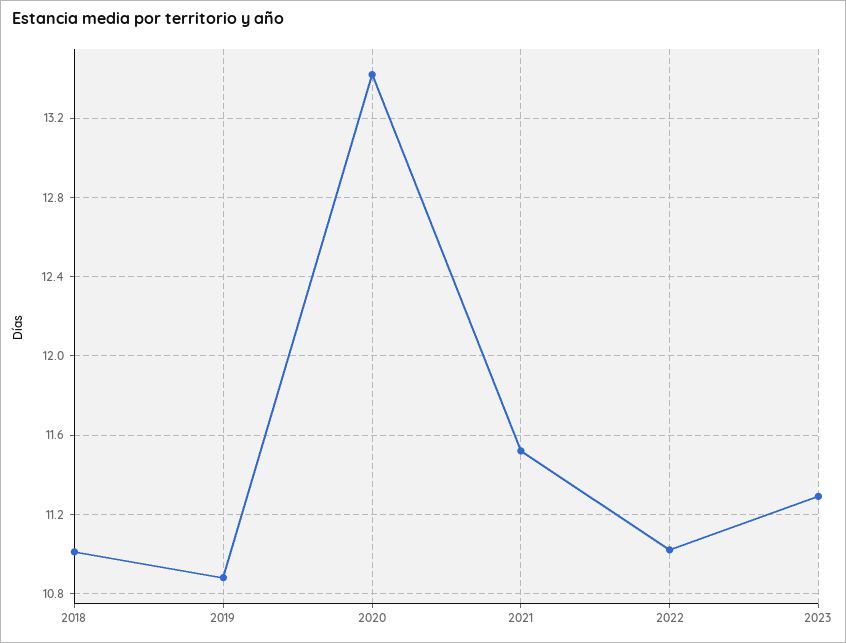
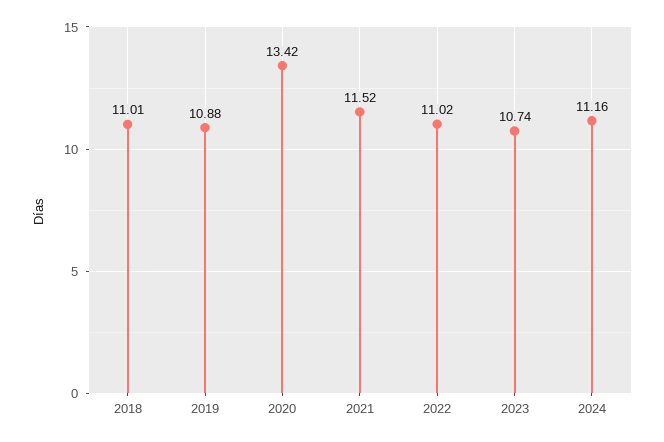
2023: 11.3 -> 10.74
2024: none -> 11.16

